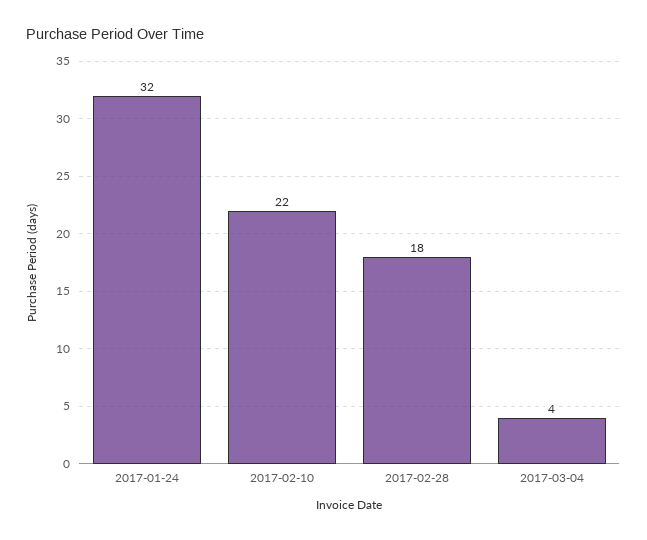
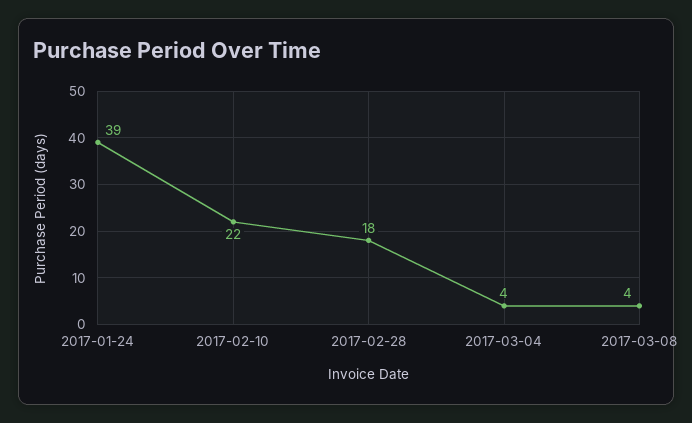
2017-01-24: 32 -> 39
2017-03-08: none -> 4

